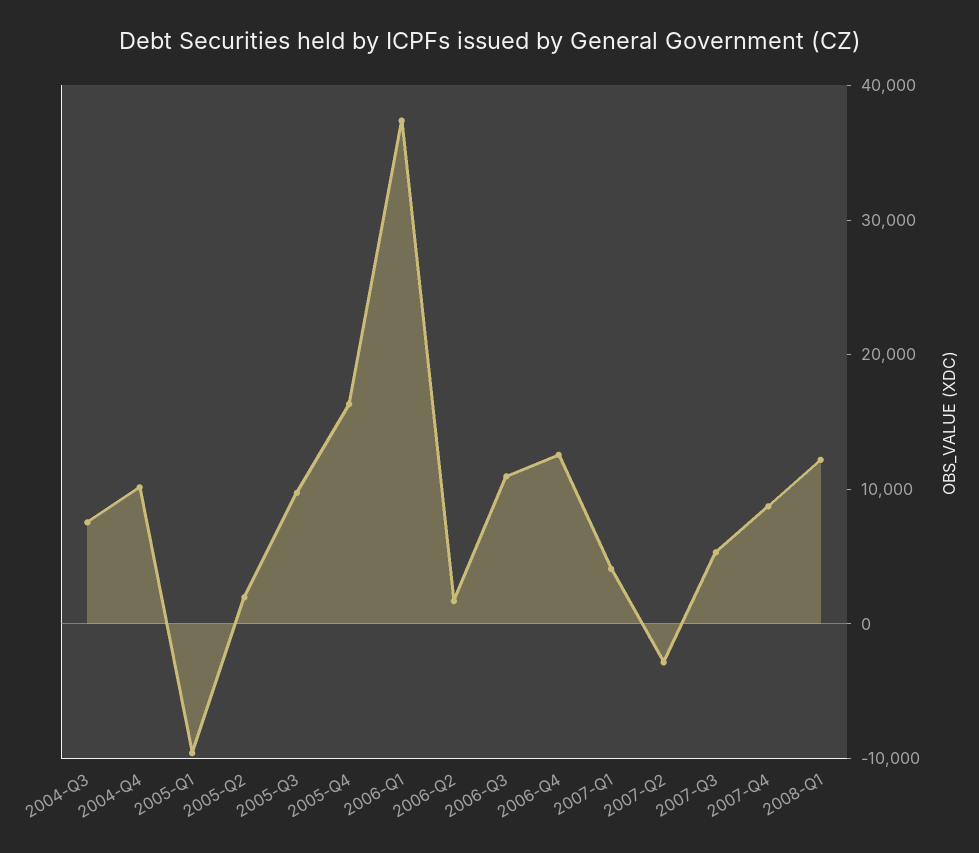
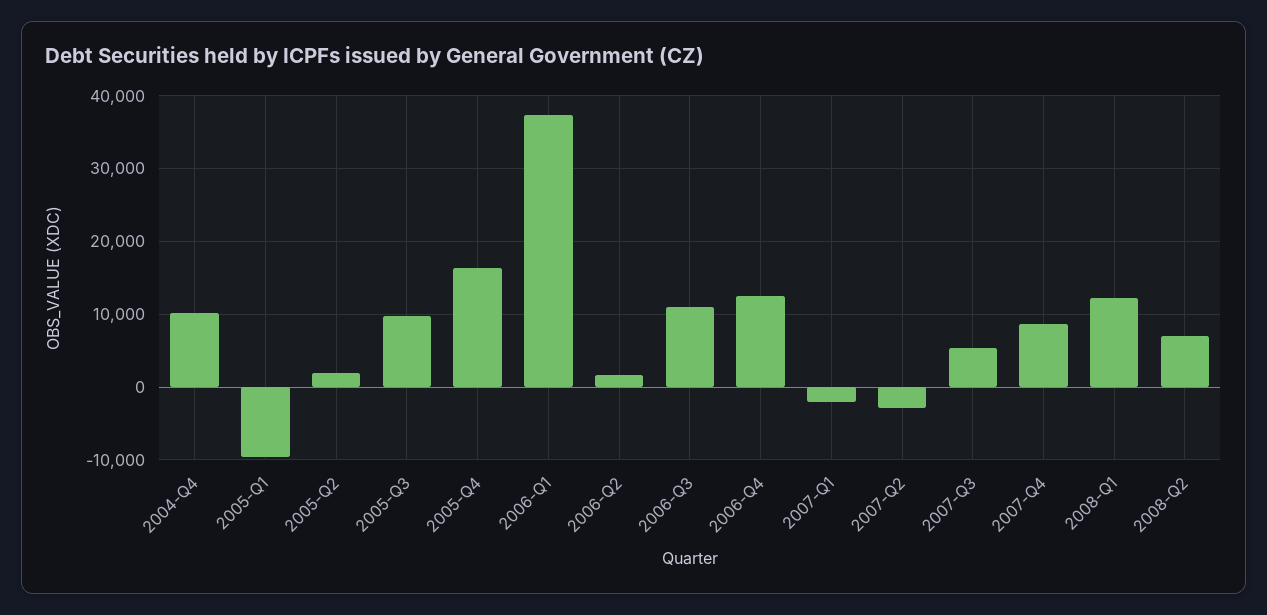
2004-Q3: 8000 -> none
2007-Q1: 4000 -> -2000
2008-Q2: none -> 7000

